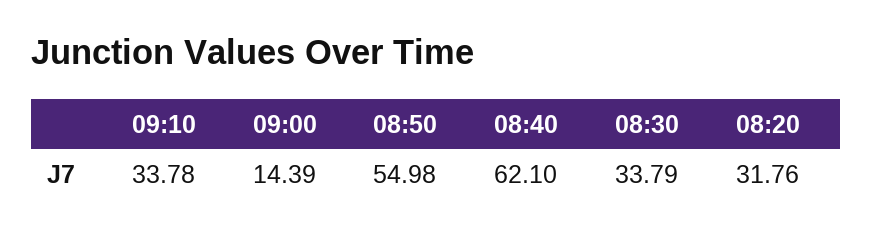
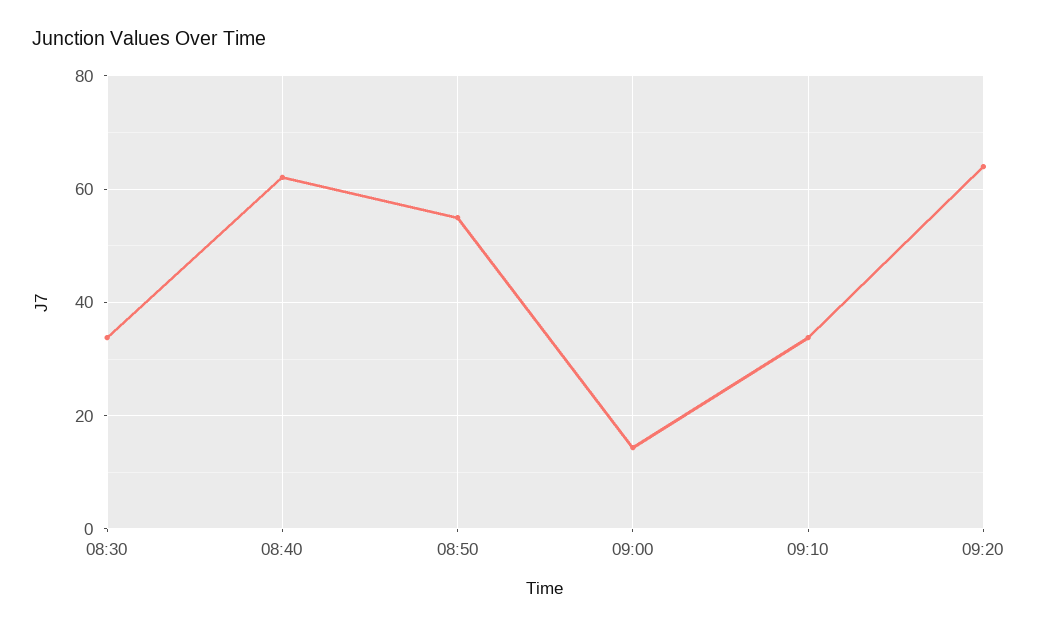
08:20: 31.76 -> none
09:20: none -> 64

